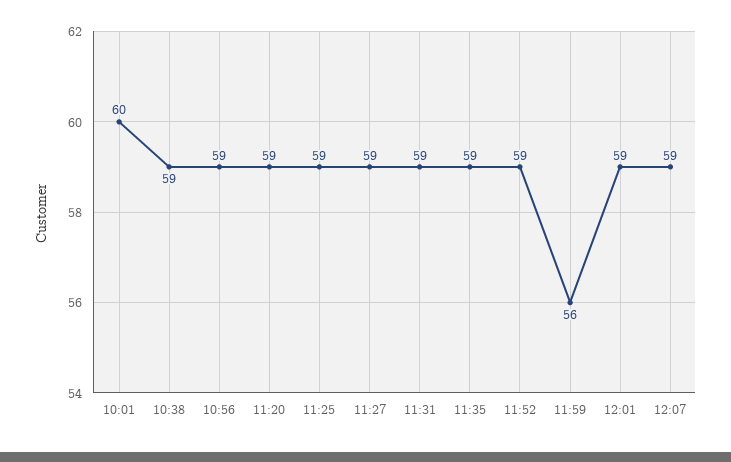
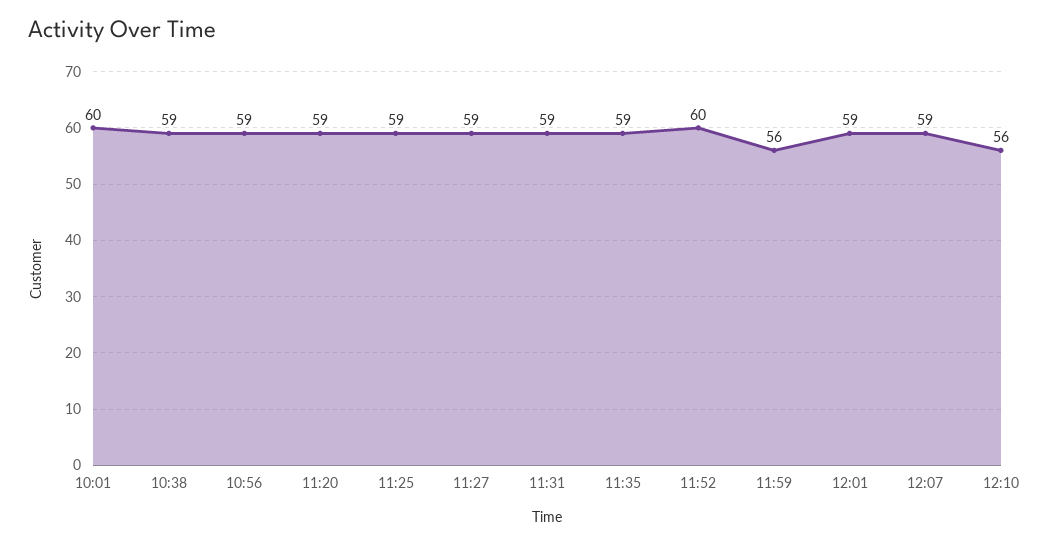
11:52: 59 -> 60
12:10: none -> 56

